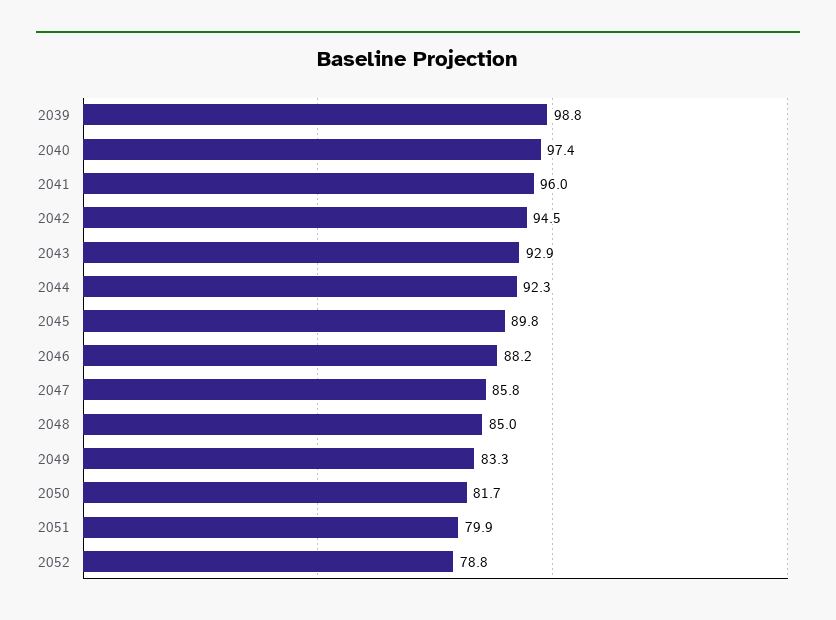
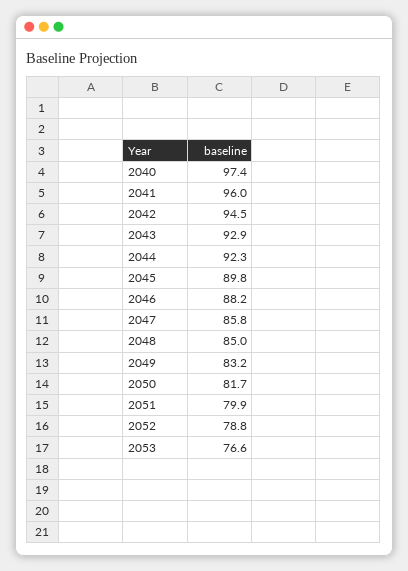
2039: 98.8 -> none
2049: 83.3 -> 83.2
2053: none -> 76.6

